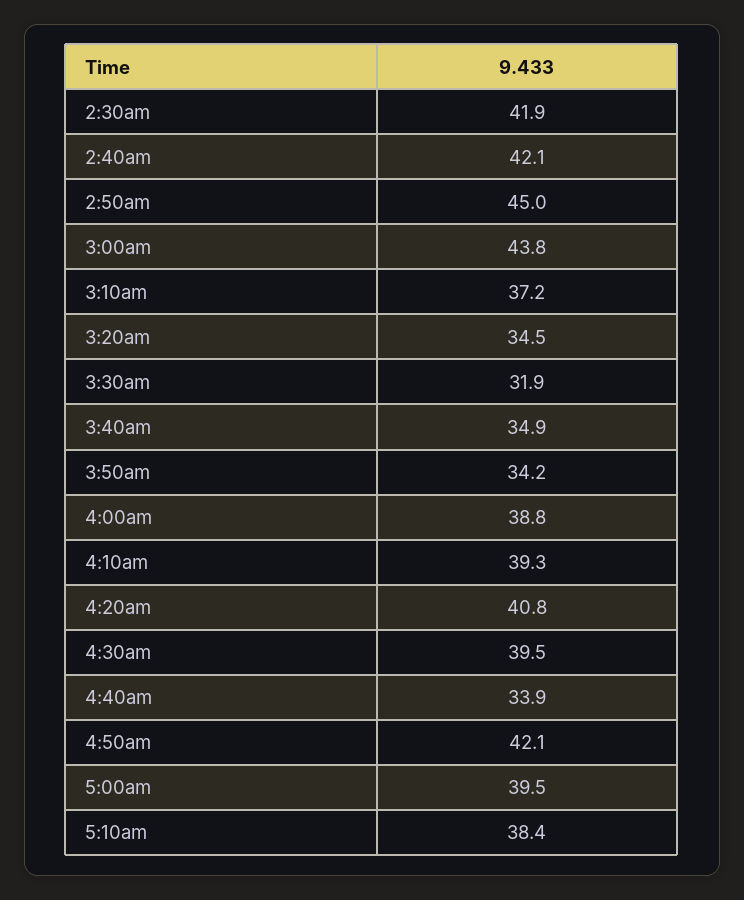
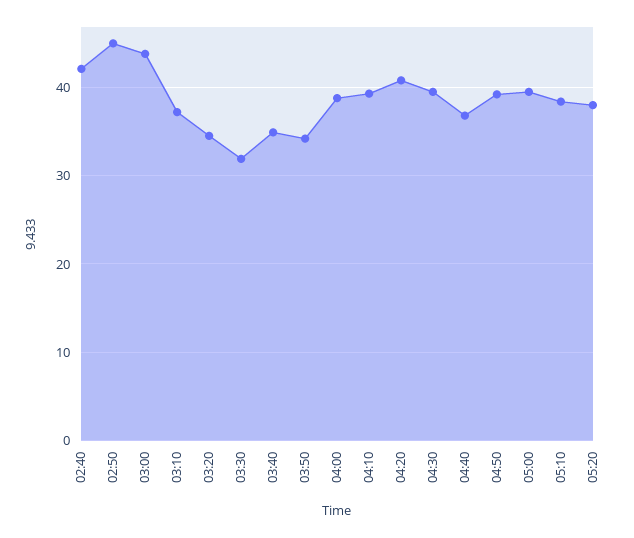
2:30am: 41.9 -> none
4:40am: 33.9 -> 37
4:50am: 42.1 -> 39
05:20: none -> 38

